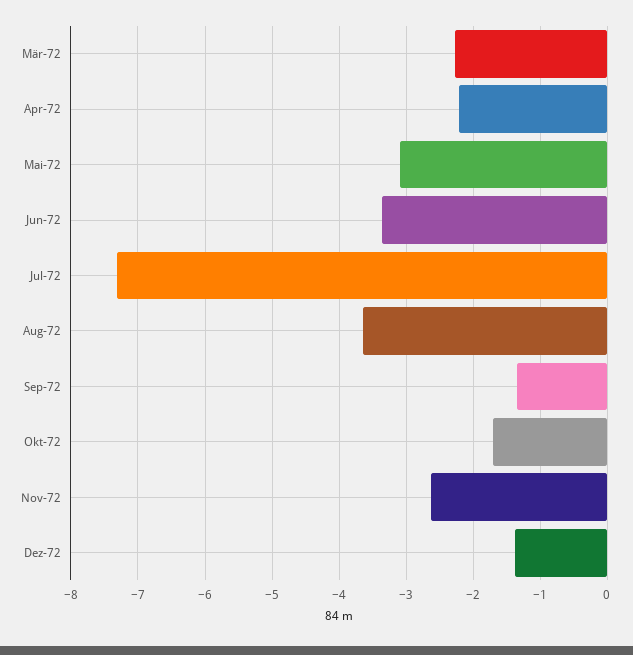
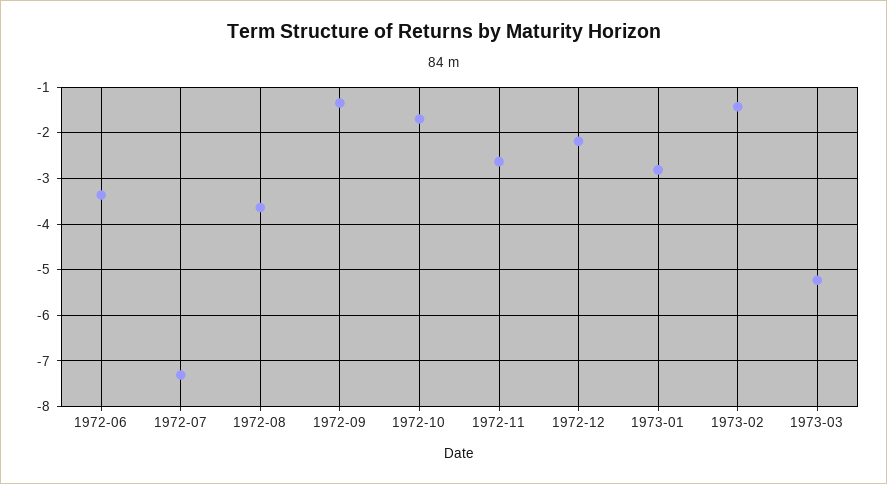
Mär-72: -2.3 -> none
Apr-72: -2.2 -> none
Mai-72: -3.1 -> none
Dez-72: -1.4 -> -2.2
1973-01: none -> -2.8
1973-02: none -> -1.4
1973-03: none -> -5.2

